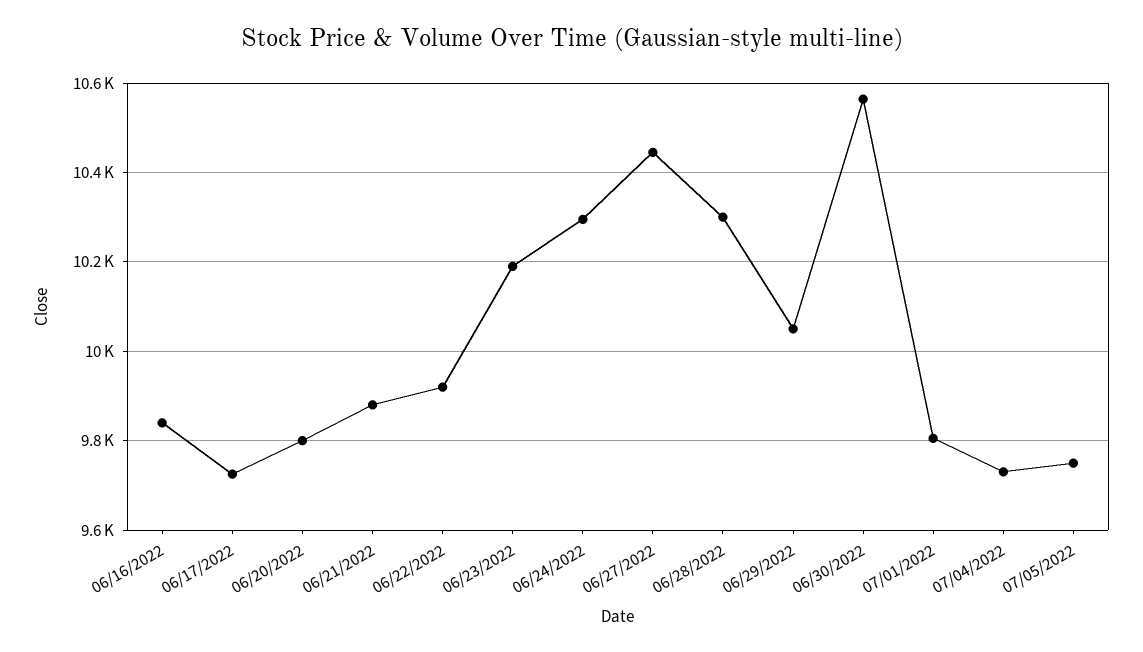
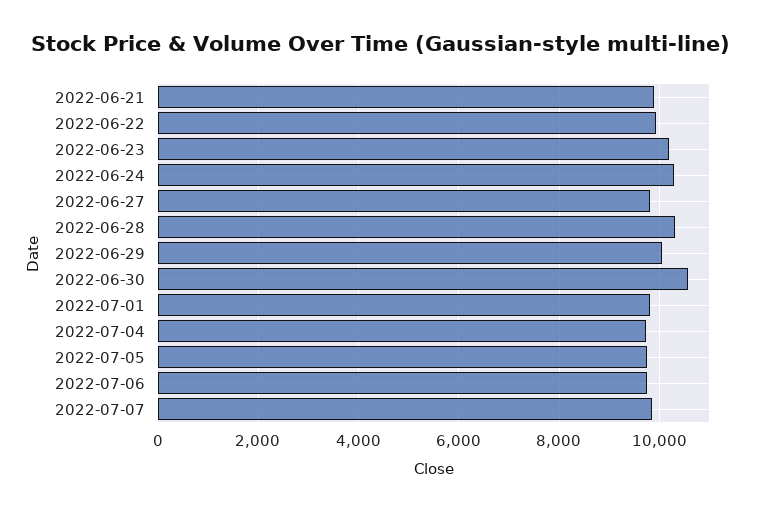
06/16/2022: 9840 -> none
06/17/2022: 9720 -> none
06/20/2022: 9800 -> none
06/27/2022: 10440 -> 9800
2022-07-06: none -> 9800
2022-07-07: none -> 9800

